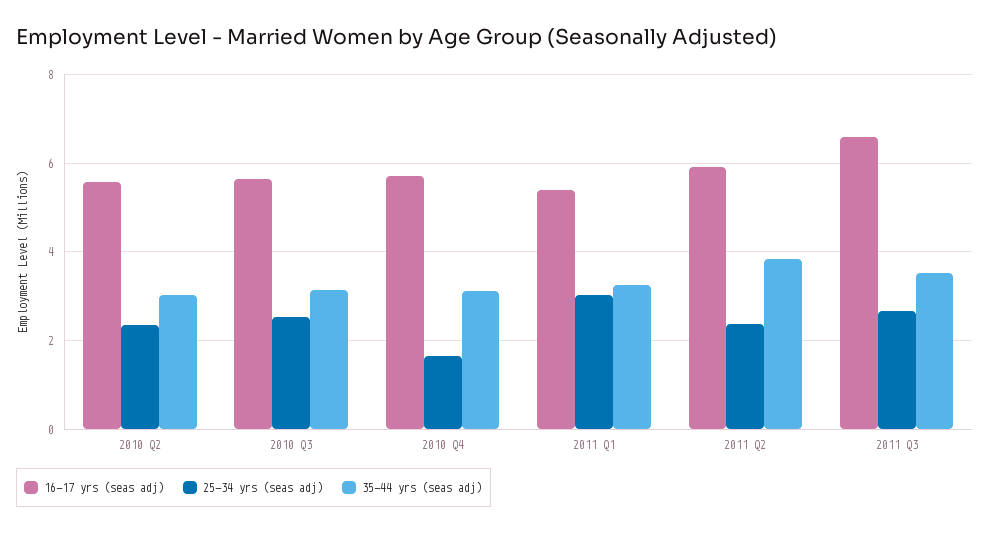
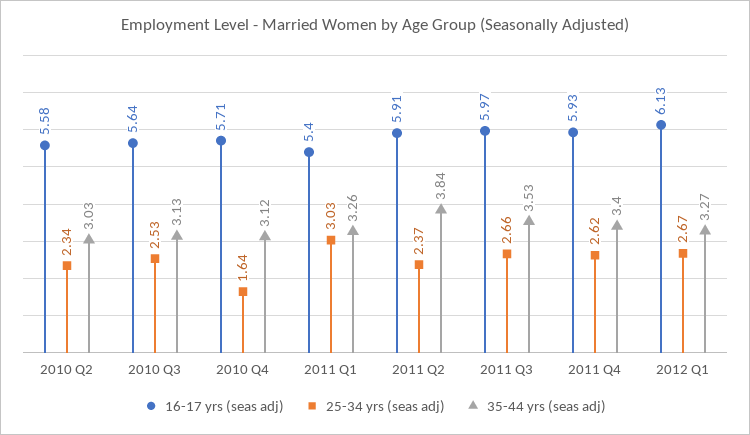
16-17 yrs (seas adj), 2011 Q3: 6.6 -> 5.97
16-17 yrs (seas adj), 2011 Q4: none -> 5.93
25-34 yrs (seas adj), 2011 Q4: none -> 2.62
35-44 yrs (seas adj), 2011 Q4: none -> 3.4
16-17 yrs (seas adj), 2012 Q1: none -> 6.13
25-34 yrs (seas adj), 2012 Q1: none -> 2.67
35-44 yrs (seas adj), 2012 Q1: none -> 3.27

